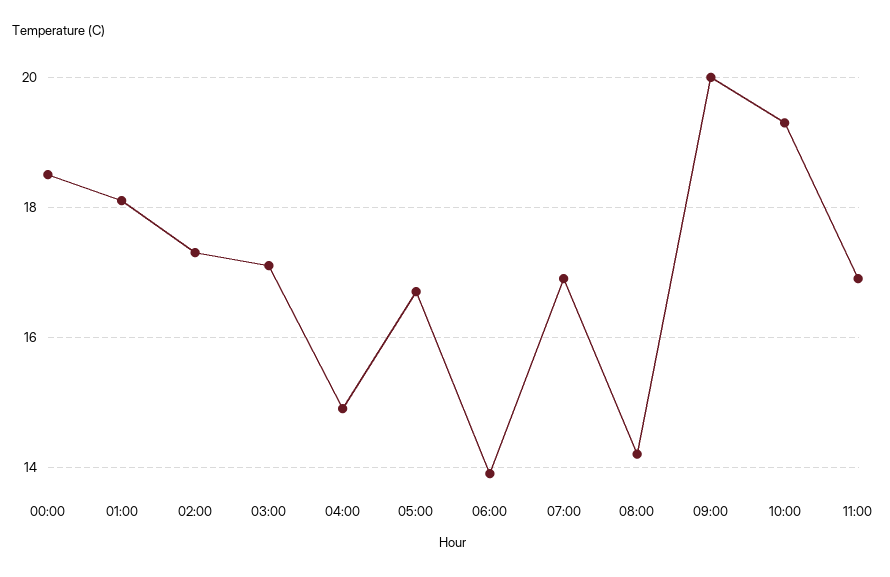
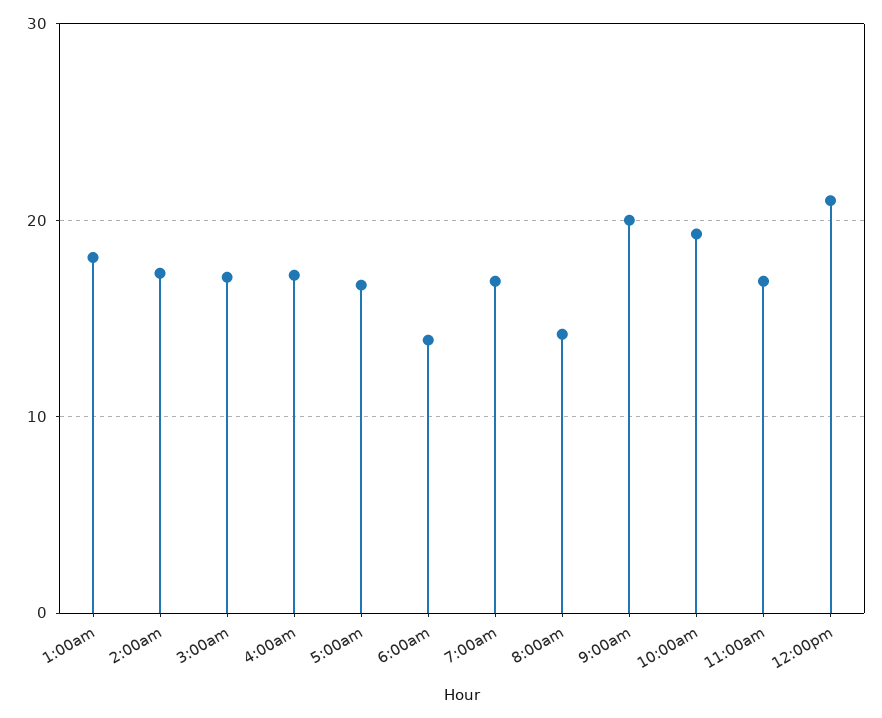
00:00: 18.5 -> none
04:00: 15 -> 17
12:00pm: none -> 21

